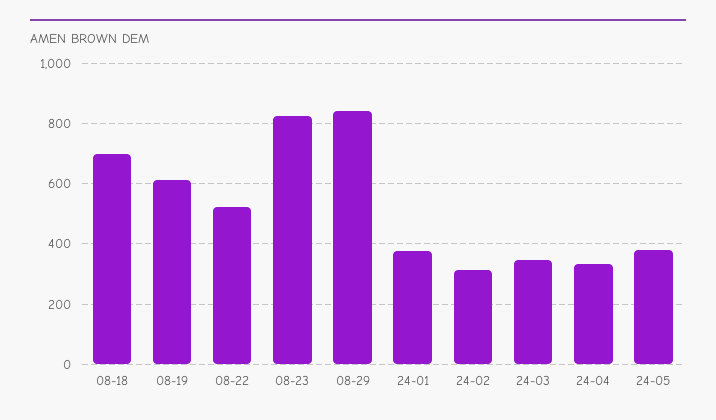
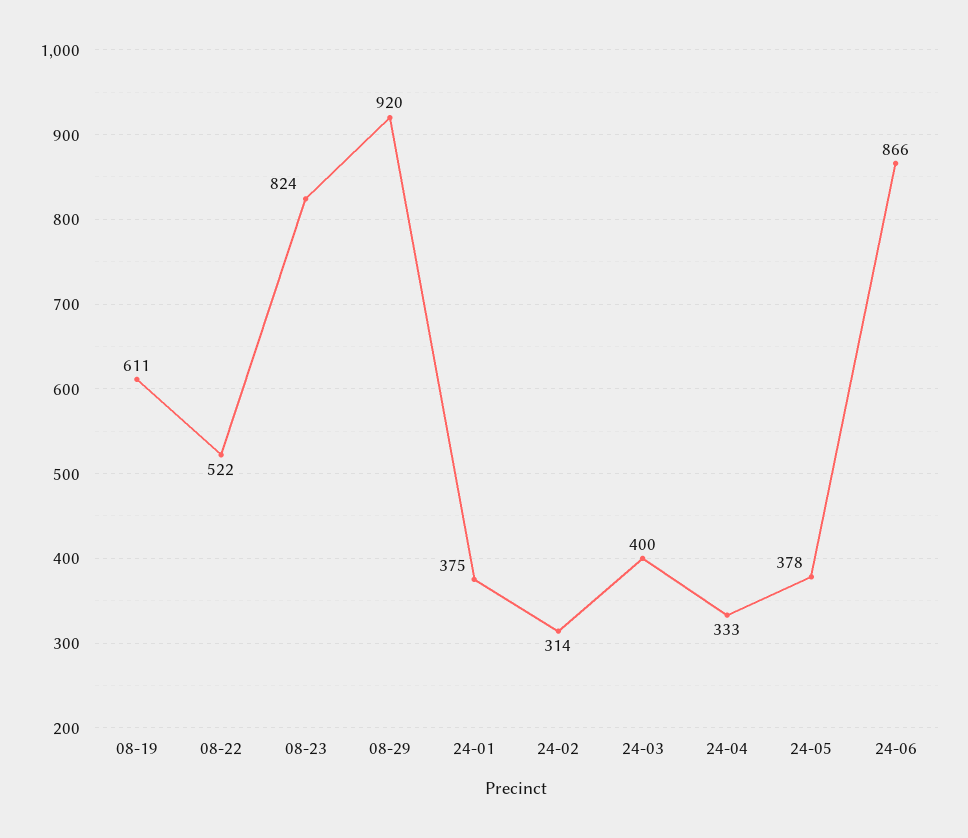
08-18: 700 -> none
08-29: 840 -> 920
24-03: 340 -> 400
24-06: none -> 866

